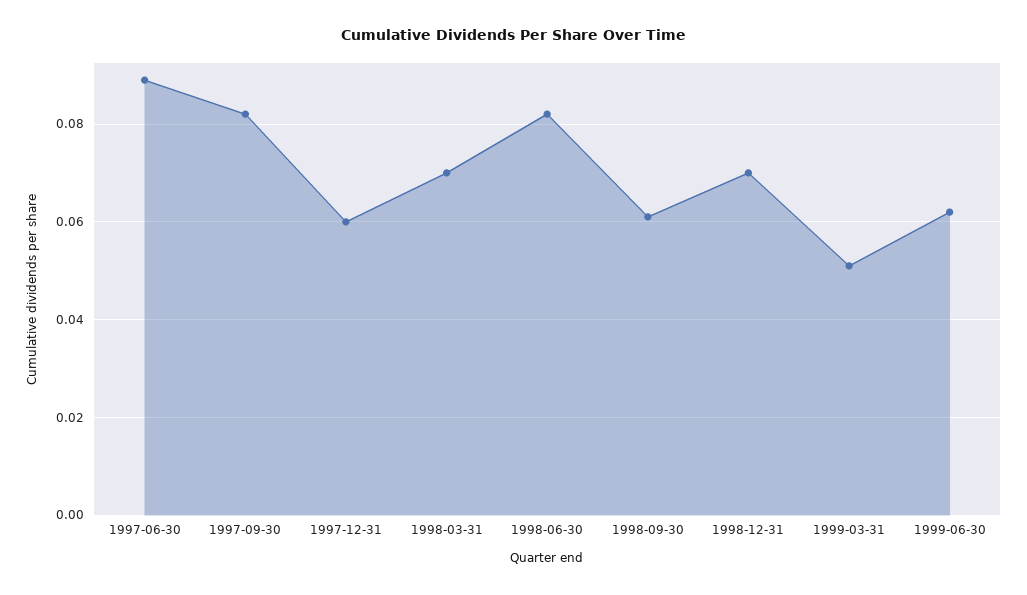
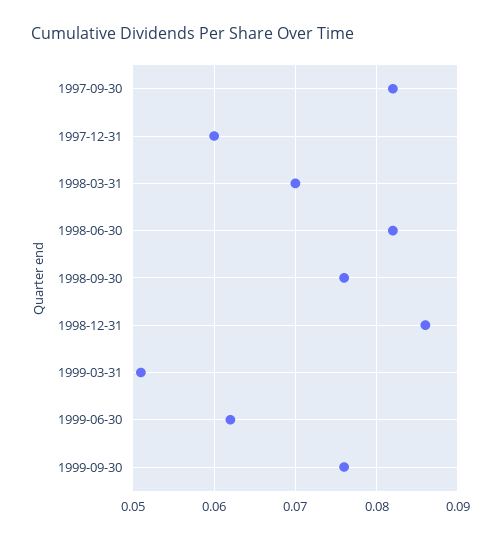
1997-06-30: 0.09 -> none
1998-09-30: 0.06 -> 0.076
1998-12-31: 0.07 -> 0.086
1999-09-30: none -> 0.076

